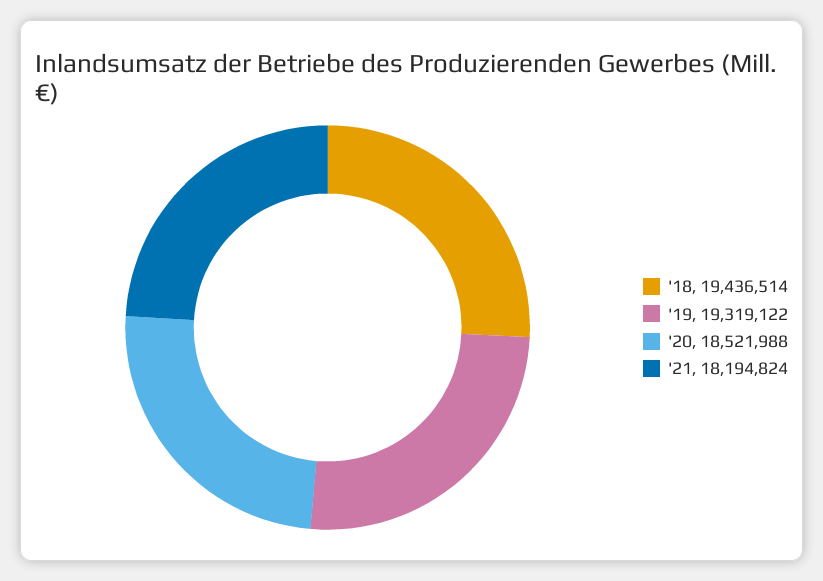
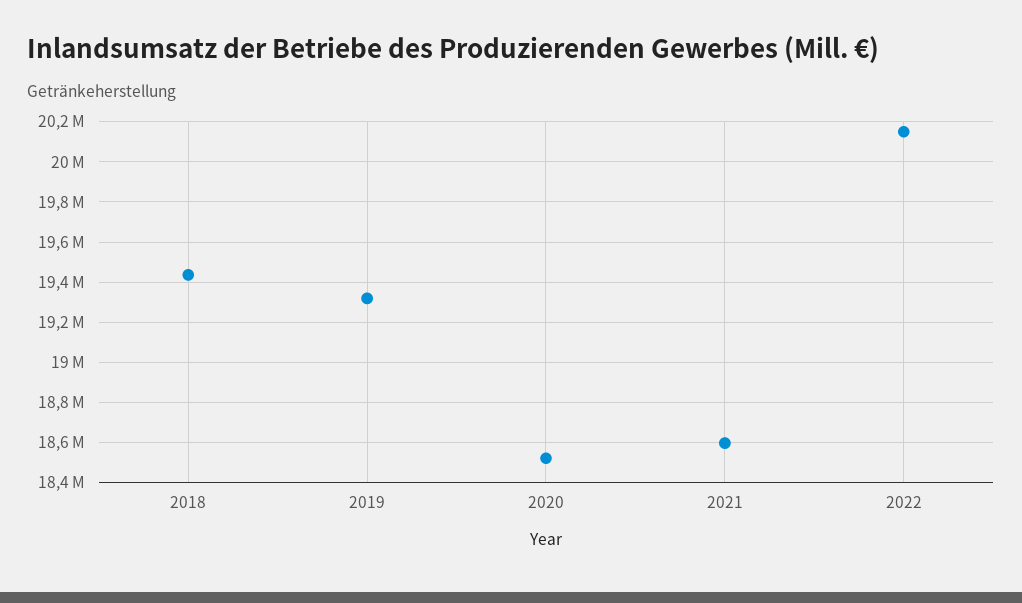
'21: 18194824 -> 18600000
2022: none -> 20150000

